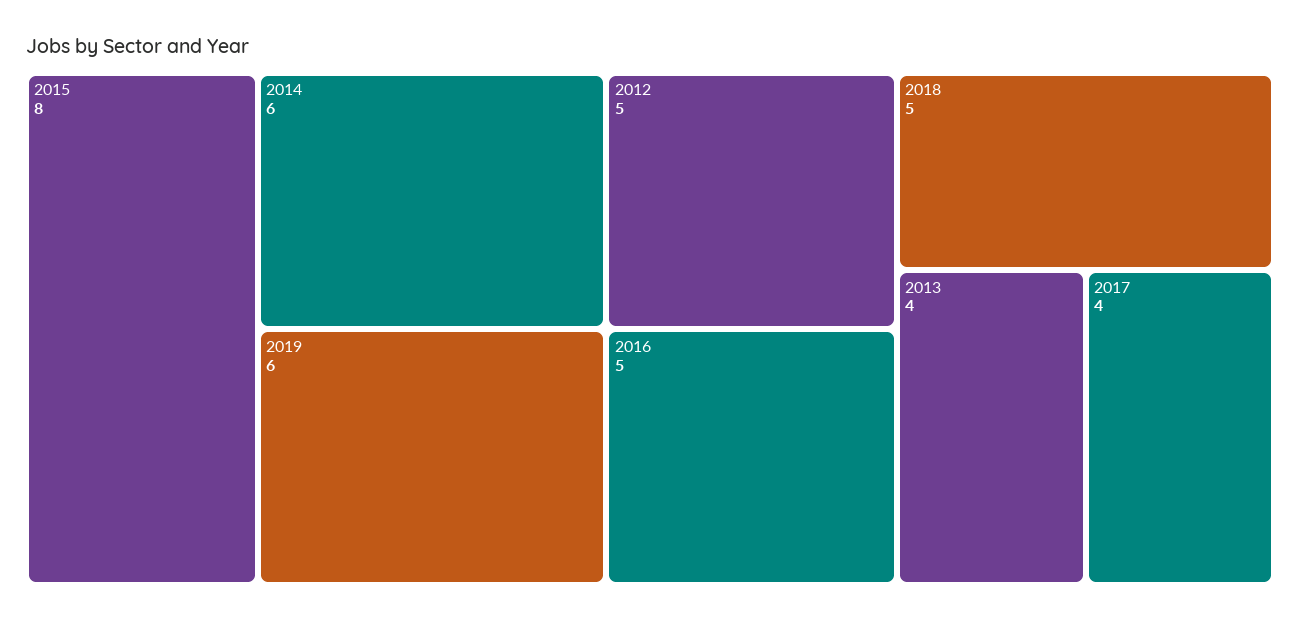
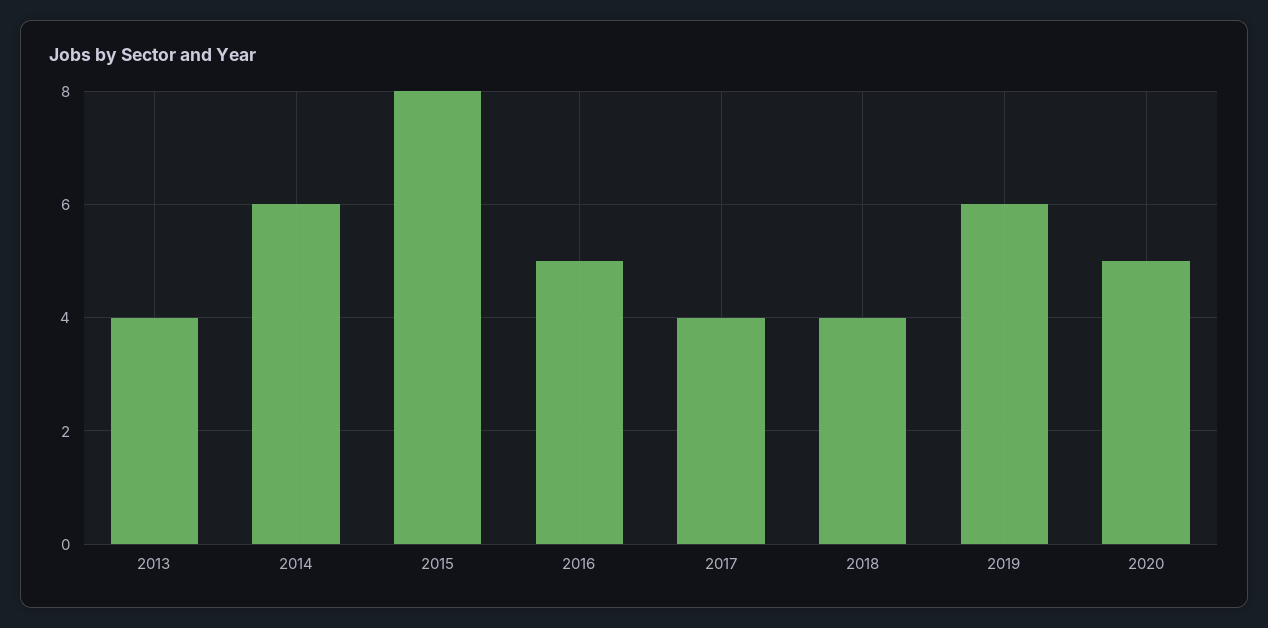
2012: 5 -> none
2018: 5 -> 4
2020: none -> 5

